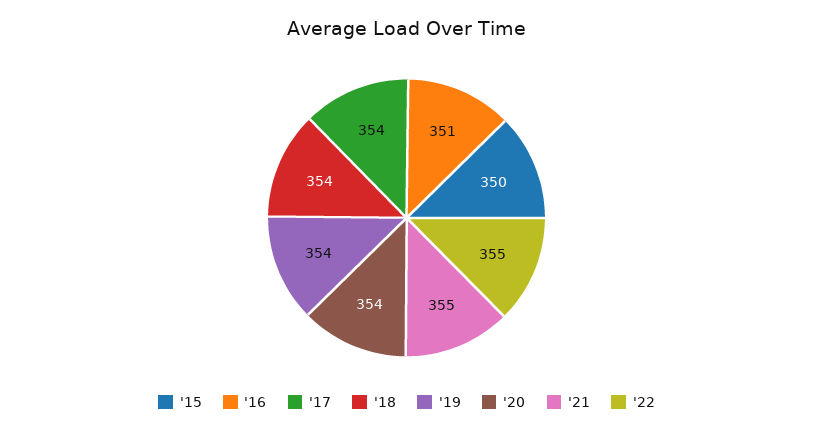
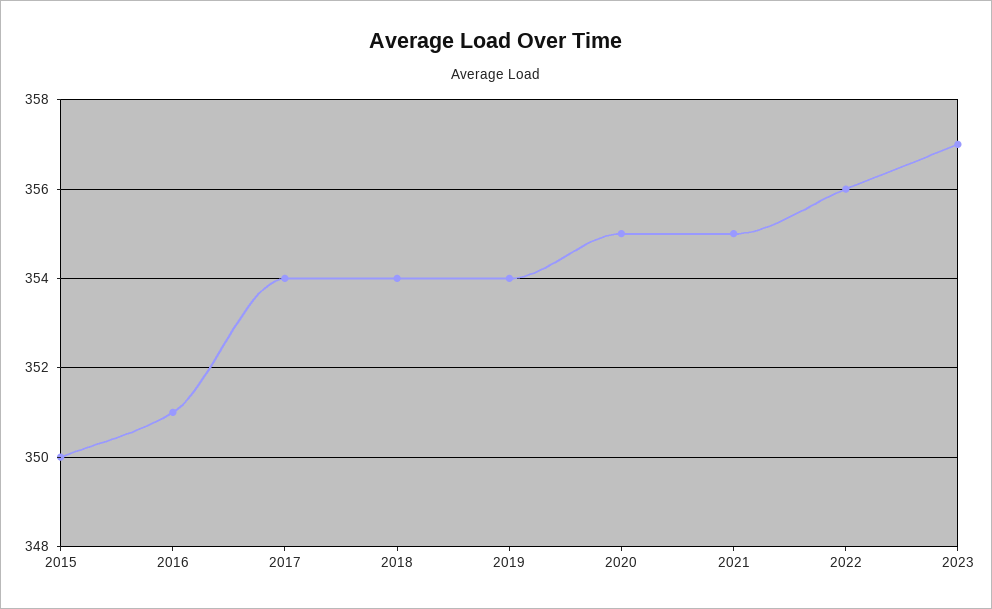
'20: 354 -> 355
'22: 355 -> 356
2023: none -> 357

